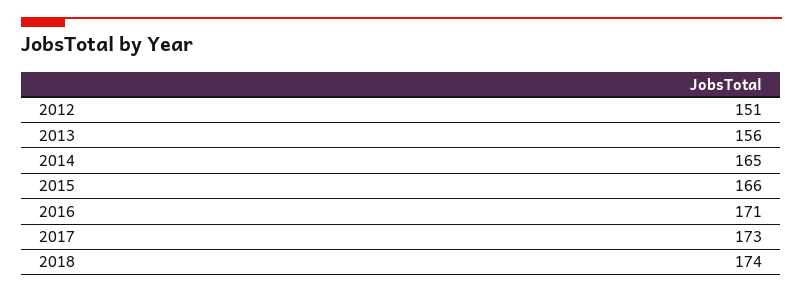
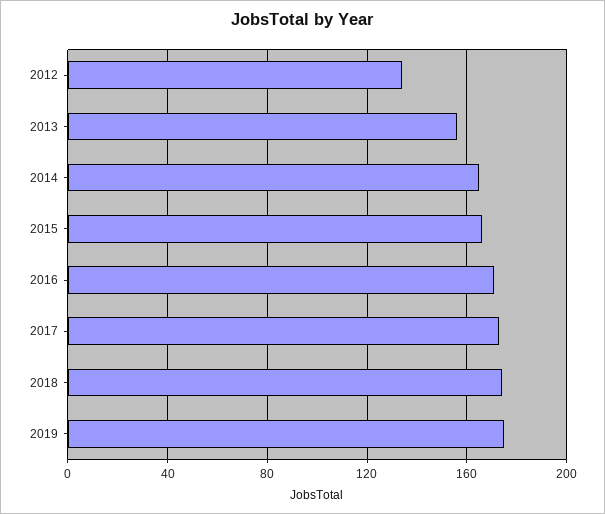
2012: 151 -> 135
2019: none -> 175

